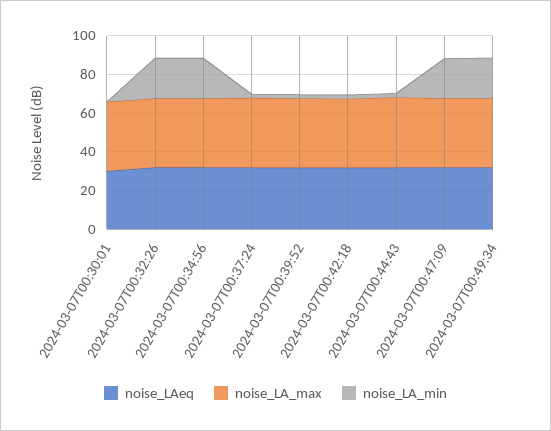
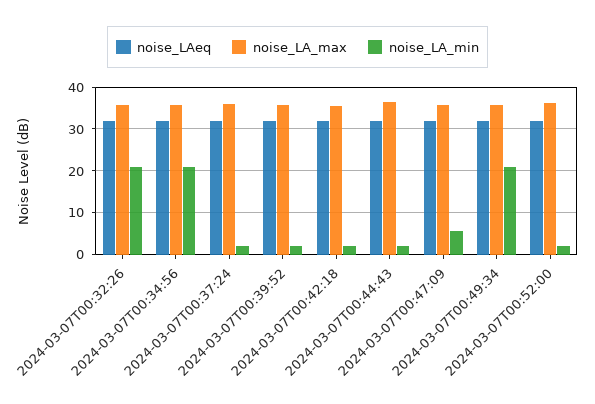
noise_LAeq, 2024-03-07T00:30:01: 30 -> none
noise_LA_max, 2024-03-07T00:30:01: 35 -> none
noise_LA_min, 2024-03-07T00:30:01: 0 -> none
noise_LA_min, 2024-03-07T00:47:09: 20 -> 6
noise_LAeq, 2024-03-07T00:52:00: none -> 32
noise_LA_max, 2024-03-07T00:52:00: none -> 36
noise_LA_min, 2024-03-07T00:52:00: none -> 2

